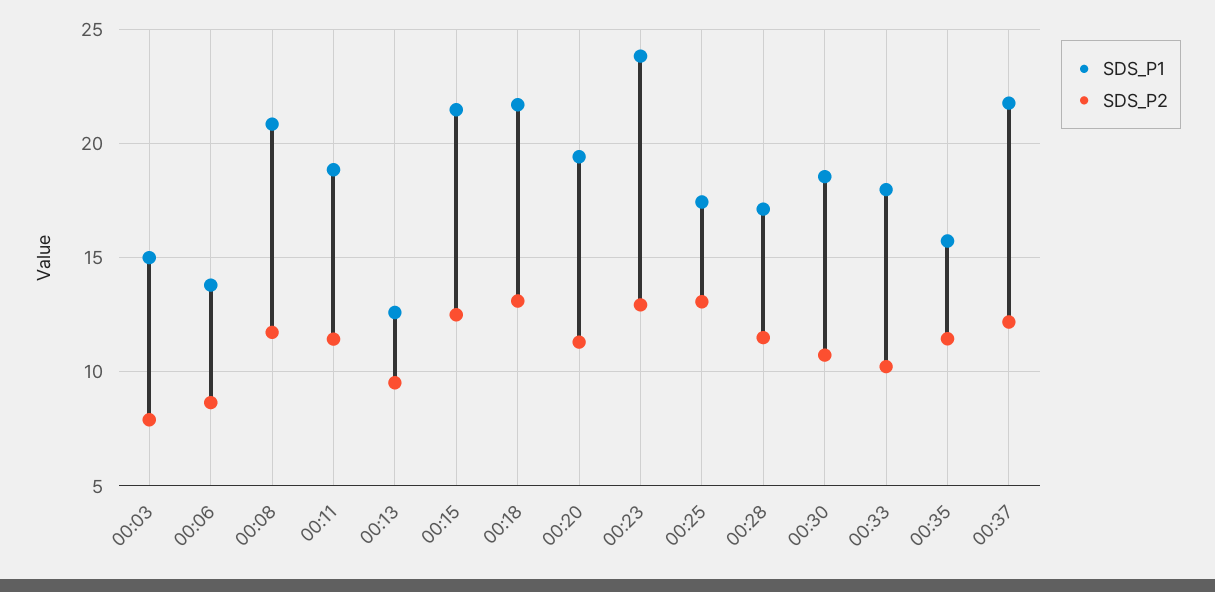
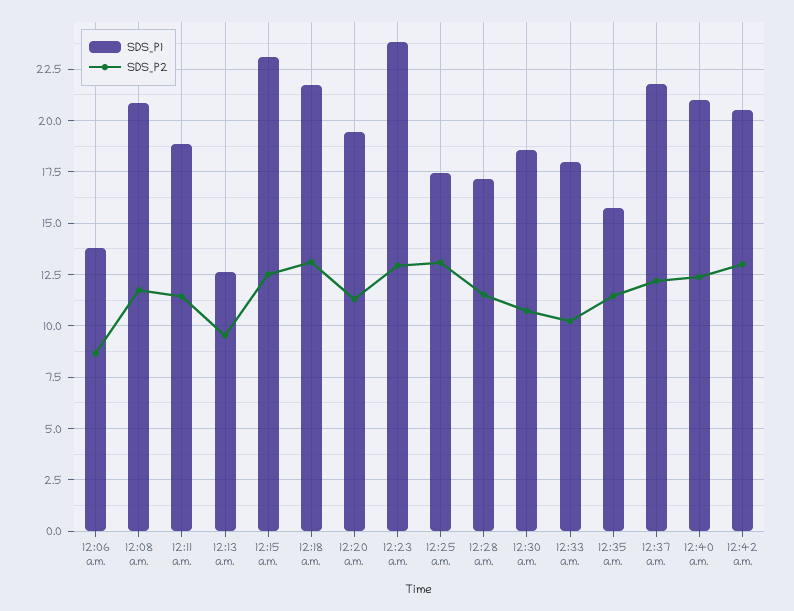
SDS_P1, 00:03: 15 -> none
SDS_P2, 00:03: 8 -> none
SDS_P1, 00:15: 21.5 -> 23
SDS_P1, 12:40 a.m.: none -> 21
SDS_P2, 12:40 a.m.: none -> 12.5
SDS_P1, 12:42 a.m.: none -> 20.5
SDS_P2, 12:42 a.m.: none -> 13

